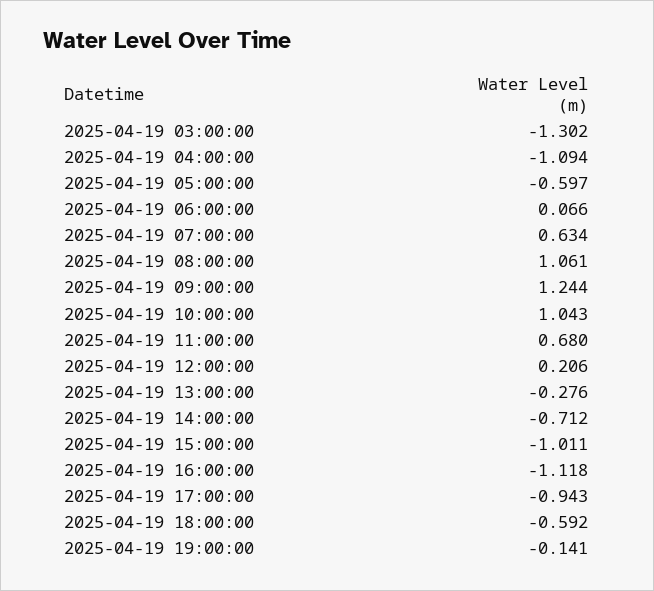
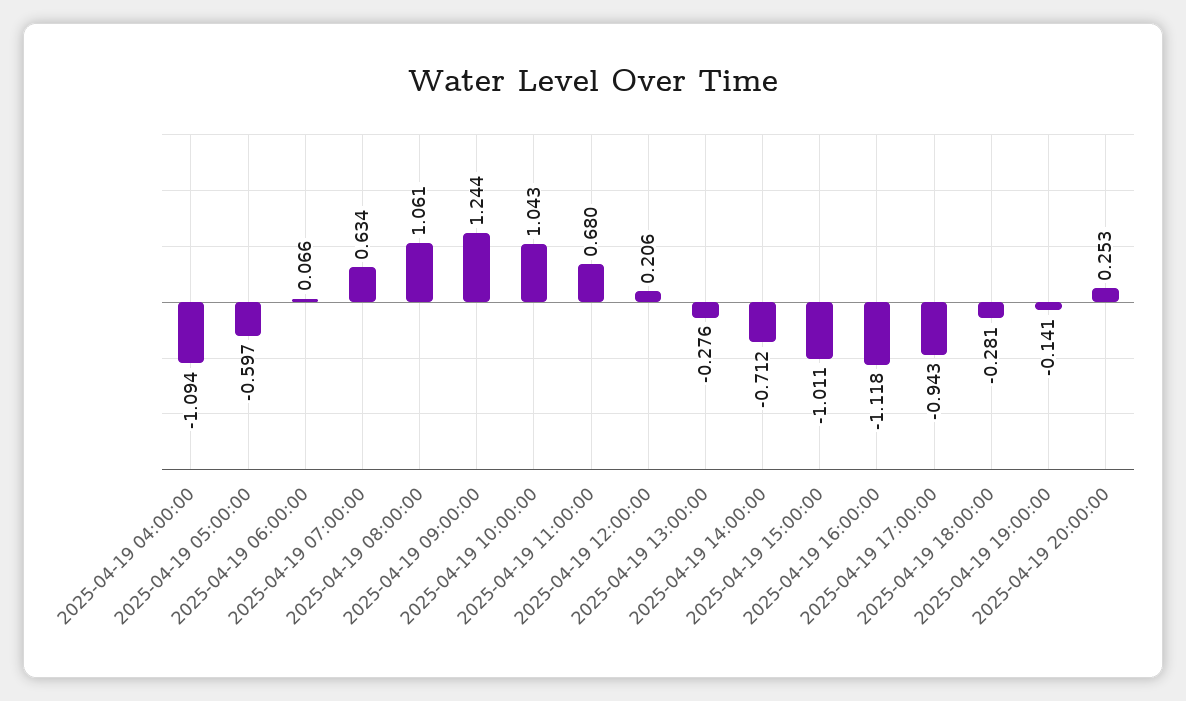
2025-04-19 03:00:00: -1.302 -> none
2025-04-19 18:00:00: -0.592 -> -0.281
2025-04-19 20:00:00: none -> 0.253

